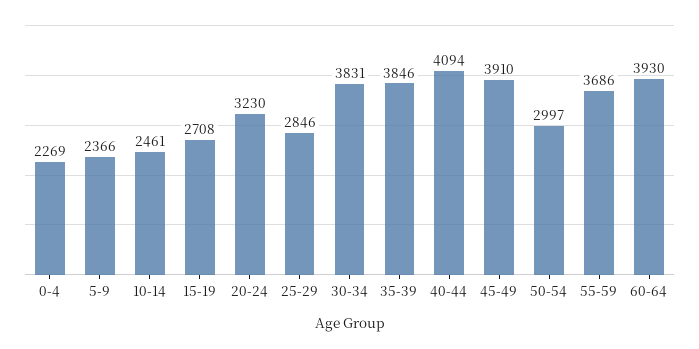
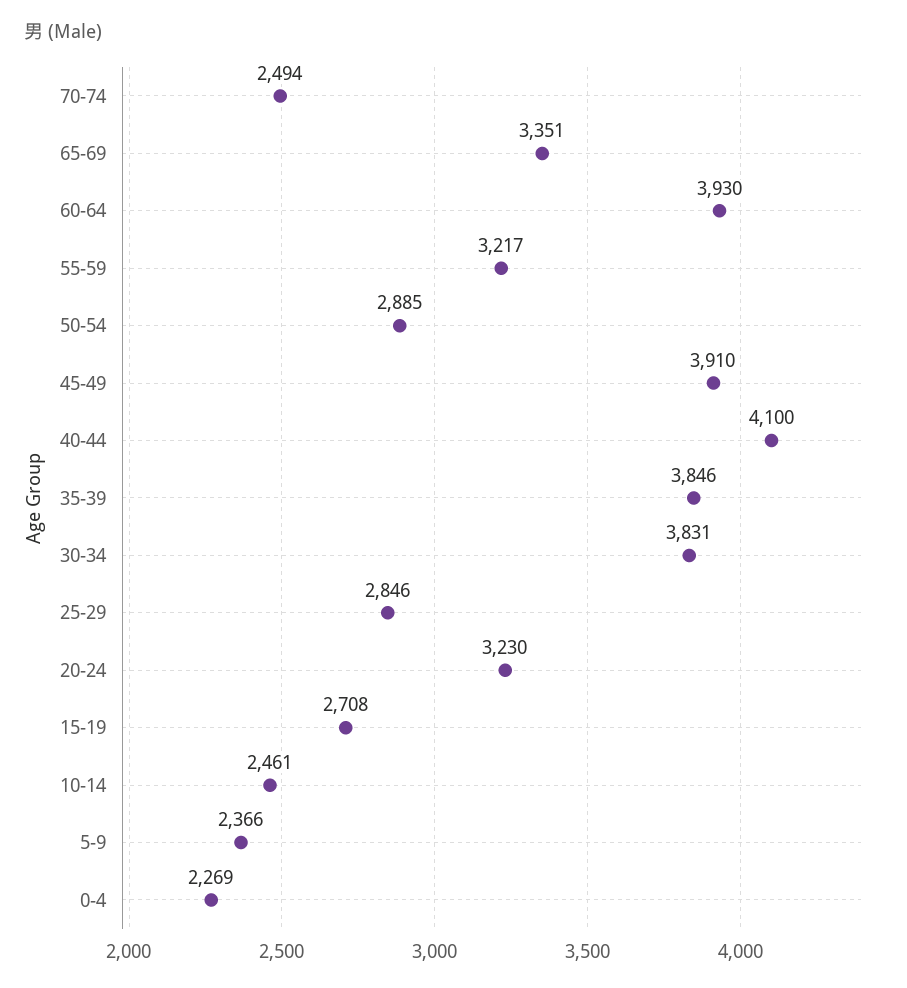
40-44: 4094 -> 4100
50-54: 2997 -> 2885
55-59: 3686 -> 3217
70-74: none -> 2494
65-69: none -> 3351

